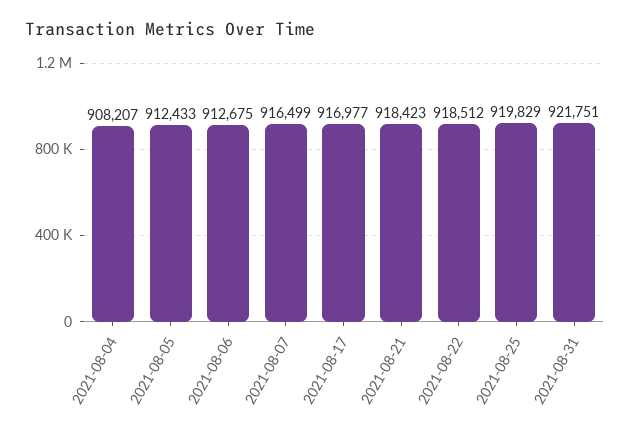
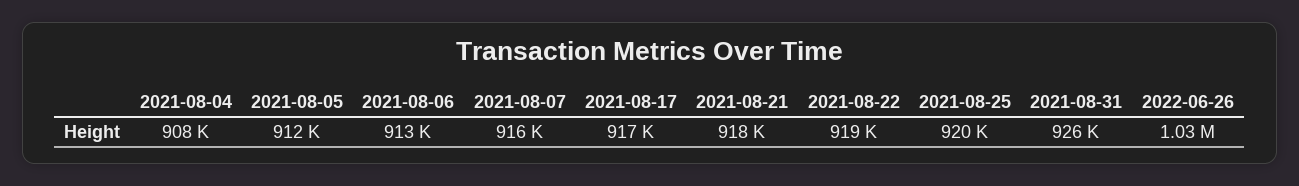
2021-08-31: 921751 -> 926000
2022-06-26: none -> 1030000

